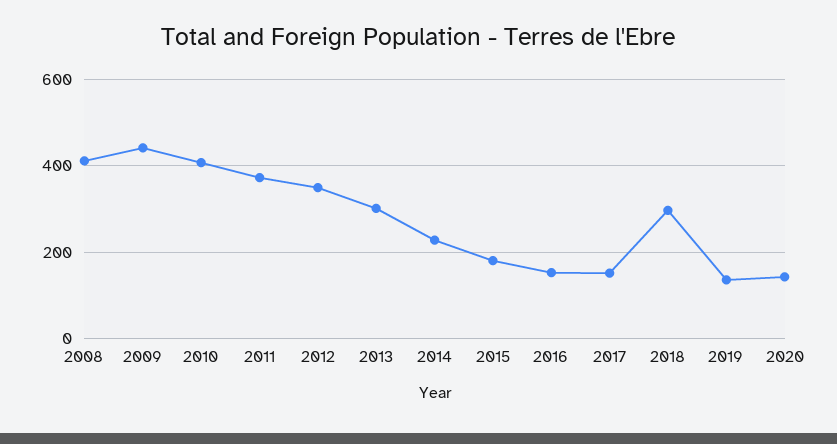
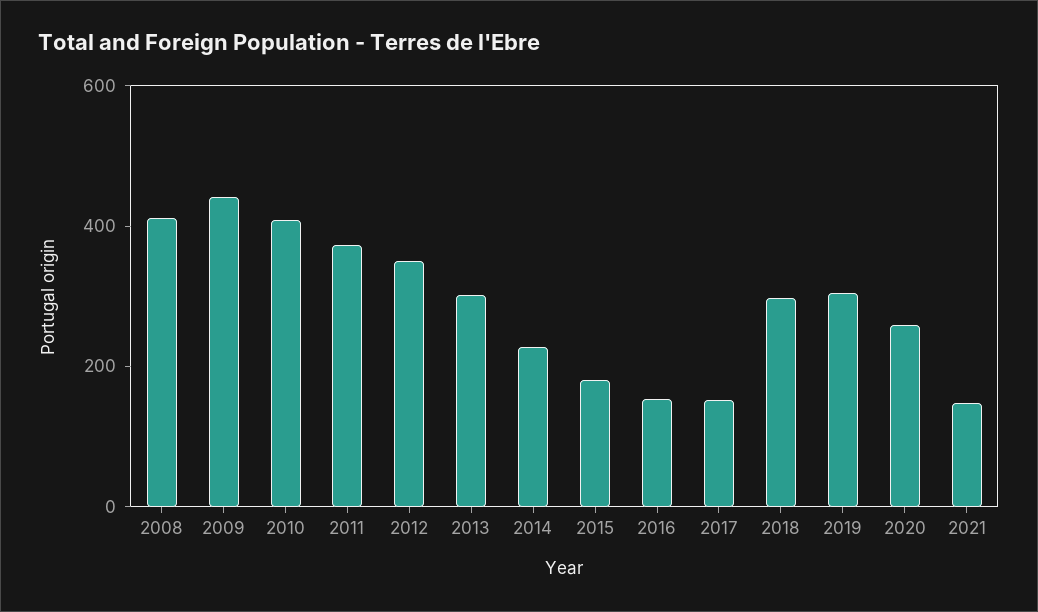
2019: 140 -> 300
2020: 140 -> 250
2021: none -> 150

